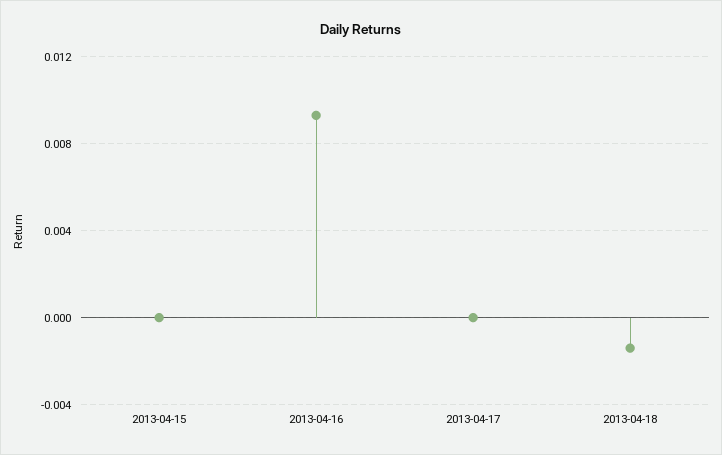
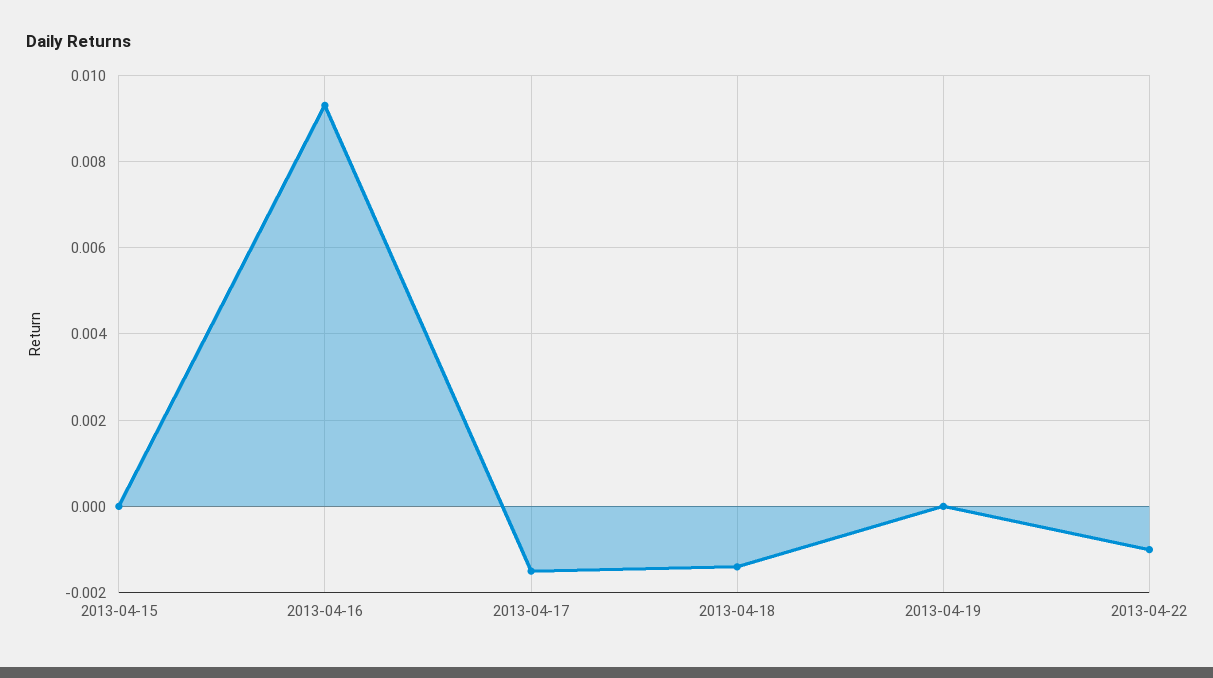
2013-04-17: 0 -> -0.0015
2013-04-19: none -> 0
2013-04-22: none -> -0.001

